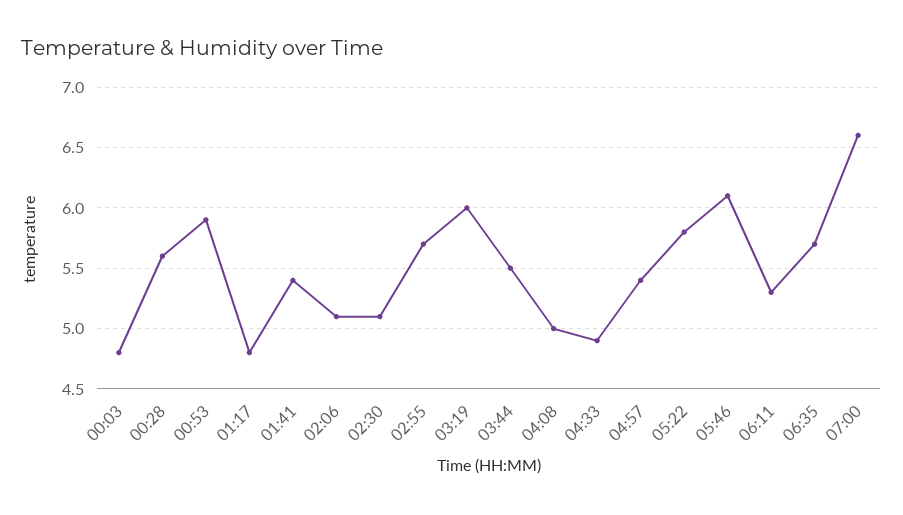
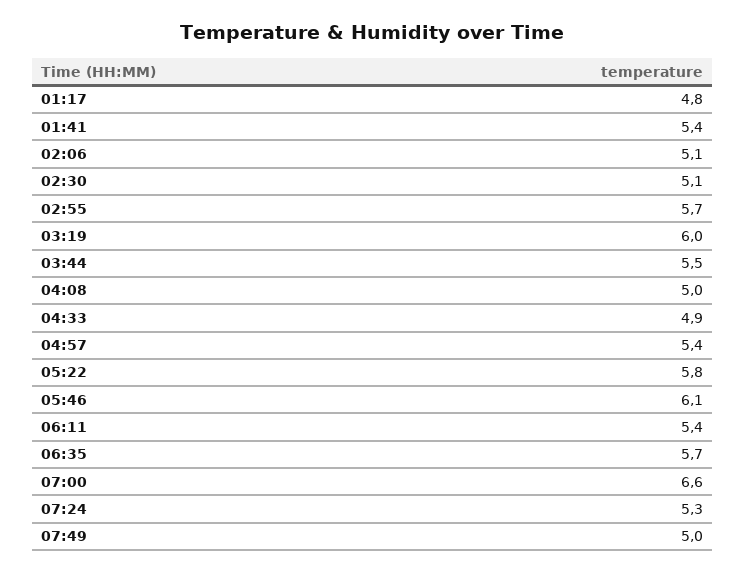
00:03: 4.8 -> none
00:28: 5.6 -> none
00:53: 5.9 -> none
06:11: 5.3 -> 5.4
07:24: none -> 5.3
07:49: none -> 5

